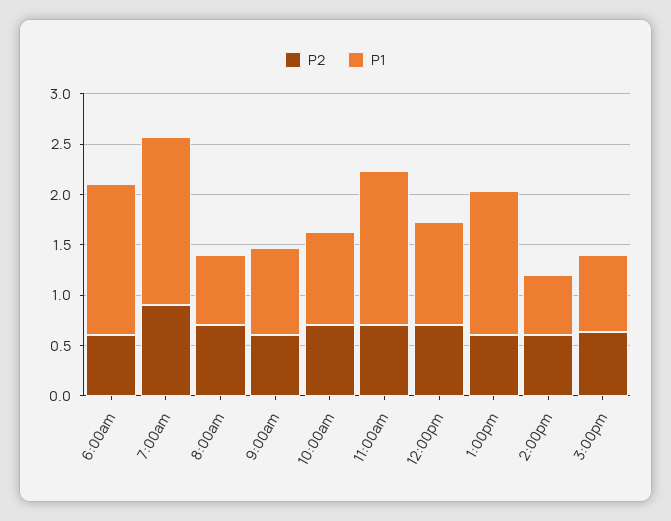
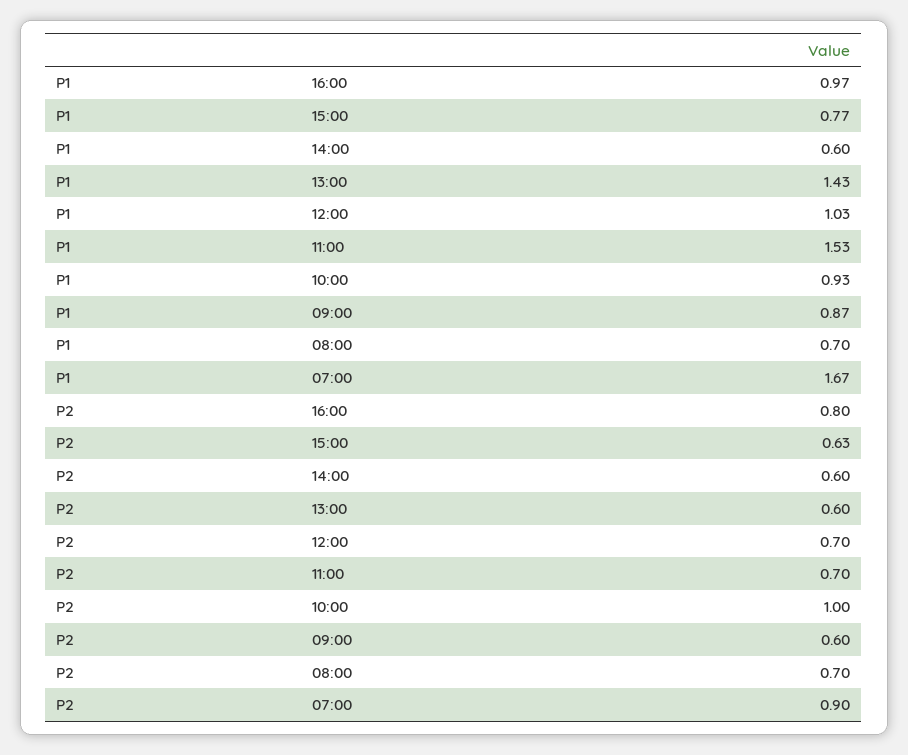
P2, 6:00am: 0.6 -> none
P1, 6:00am: 1.5 -> none
P2, 10:00am: 0.7 -> 1
P1, 16:00: none -> 0.97
P2, 16:00: none -> 0.8

